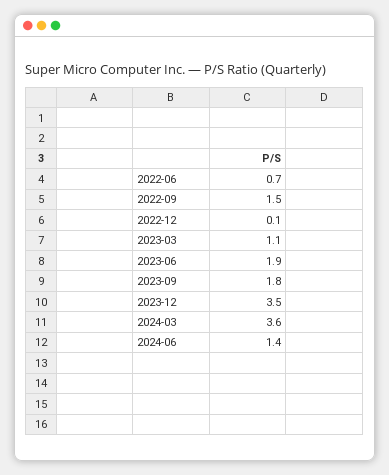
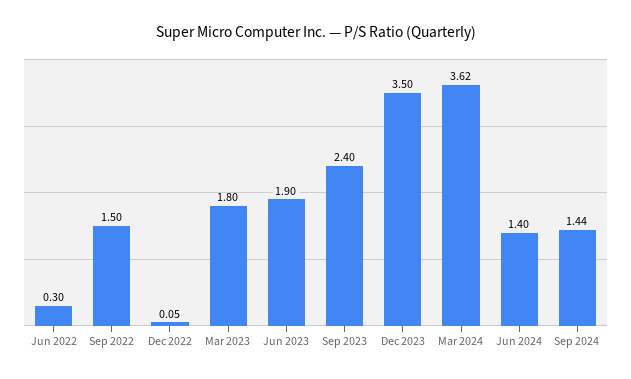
2022-06: 0.7 -> 0.3
2023-03: 1.1 -> 1.8
2023-09: 1.8 -> 2.4
Sep 2024: none -> 1.44

